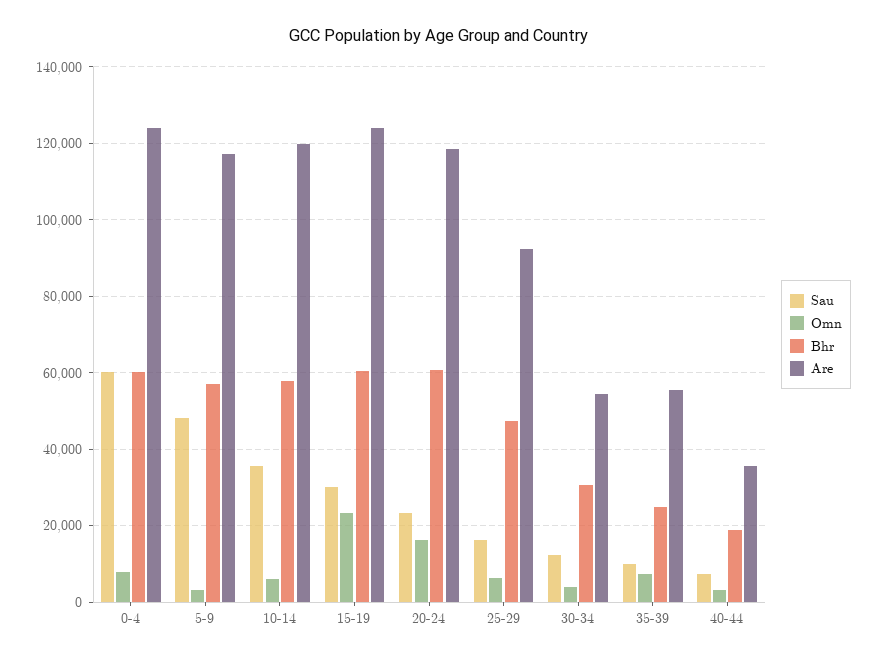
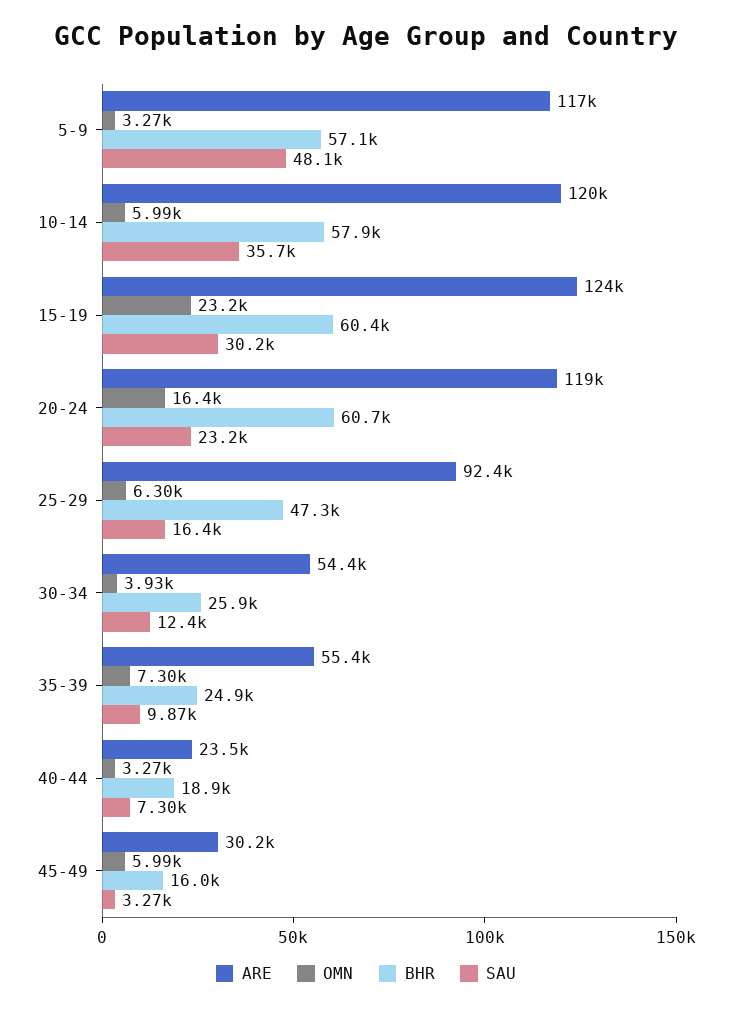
Sau, 0-4: 60000 -> none
Omn, 0-4: 8000 -> none
Bhr, 0-4: 60000 -> none
Are, 0-4: 124000 -> none
Bhr, 30-34: 30000 -> 25900
Are, 40-44: 36000 -> 23500
Are, 45-49: none -> 30200
Omn, 45-49: none -> 5990
Bhr, 45-49: none -> 16000
Sau, 45-49: none -> 3270

